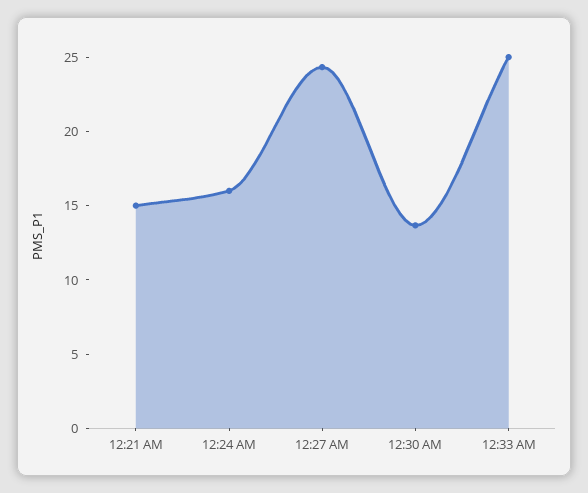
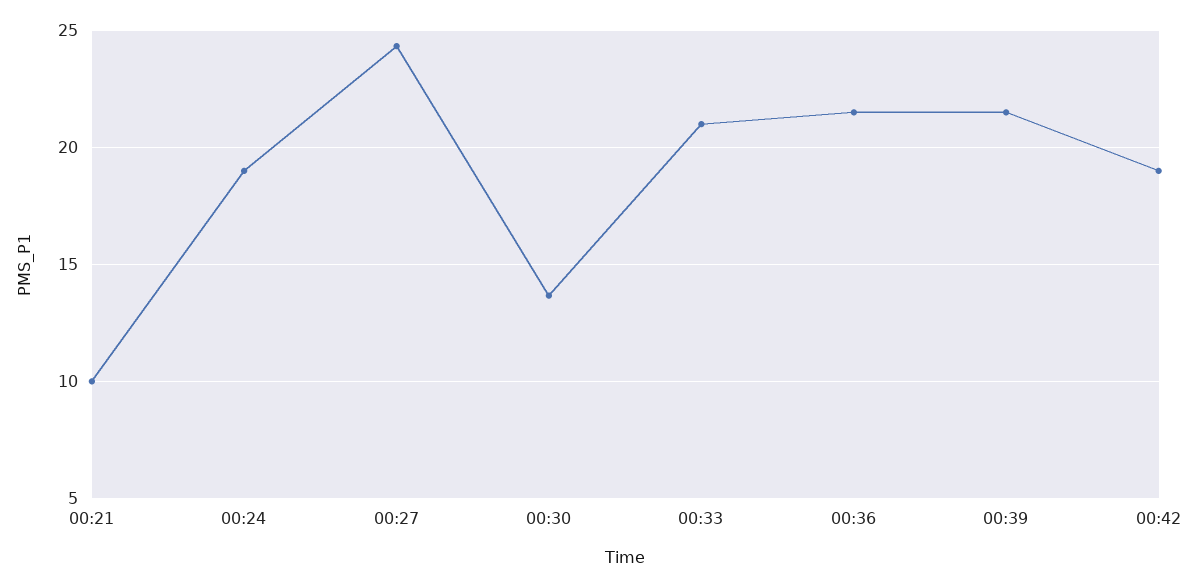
12:21 AM: 15 -> 10
12:24 AM: 16 -> 19
12:33 AM: 25 -> 21
00:36: none -> 21.5
00:39: none -> 21.5
00:42: none -> 19

